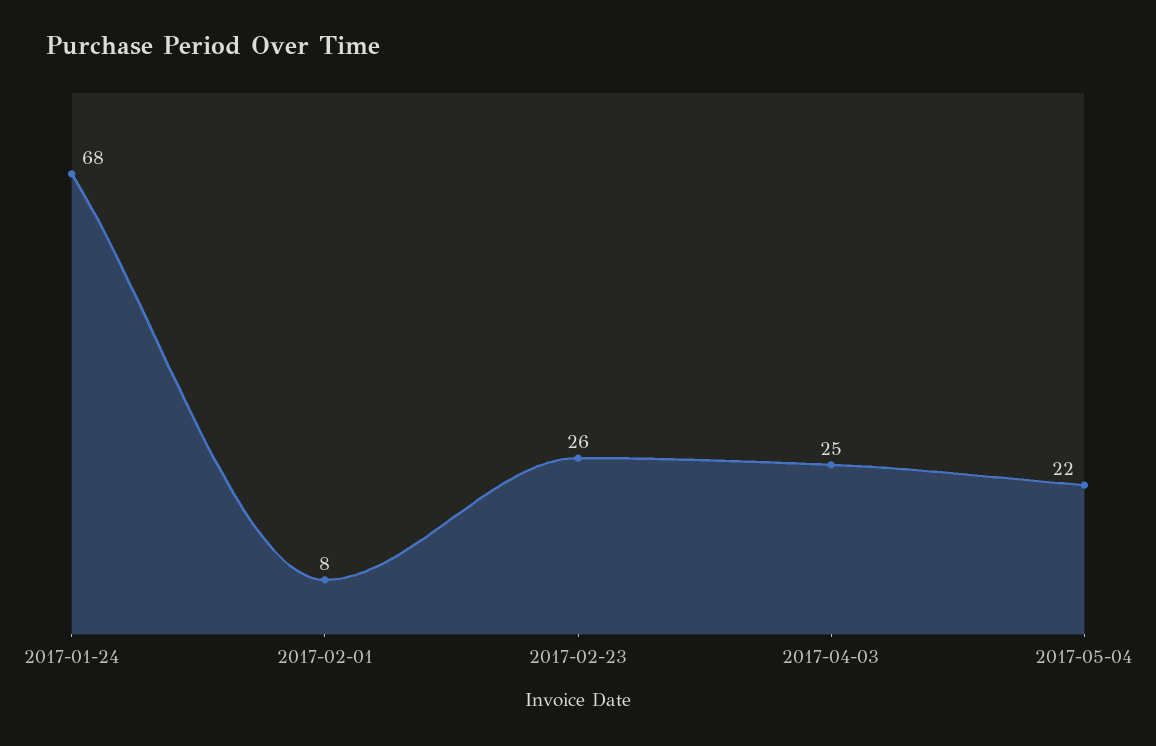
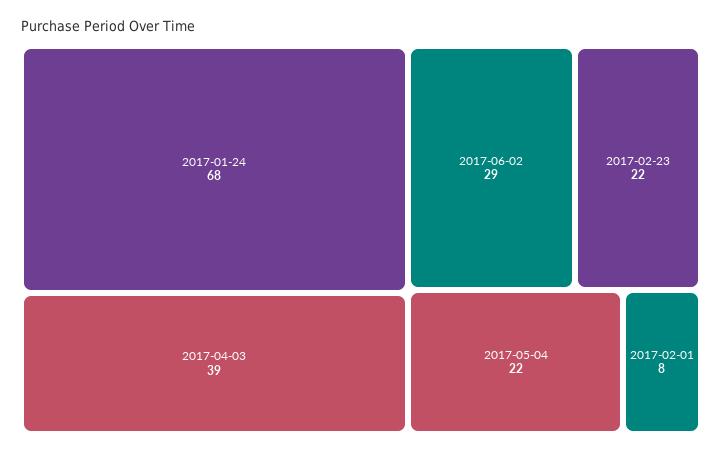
2017-02-23: 26 -> 22
2017-04-03: 25 -> 39
2017-06-02: none -> 29

